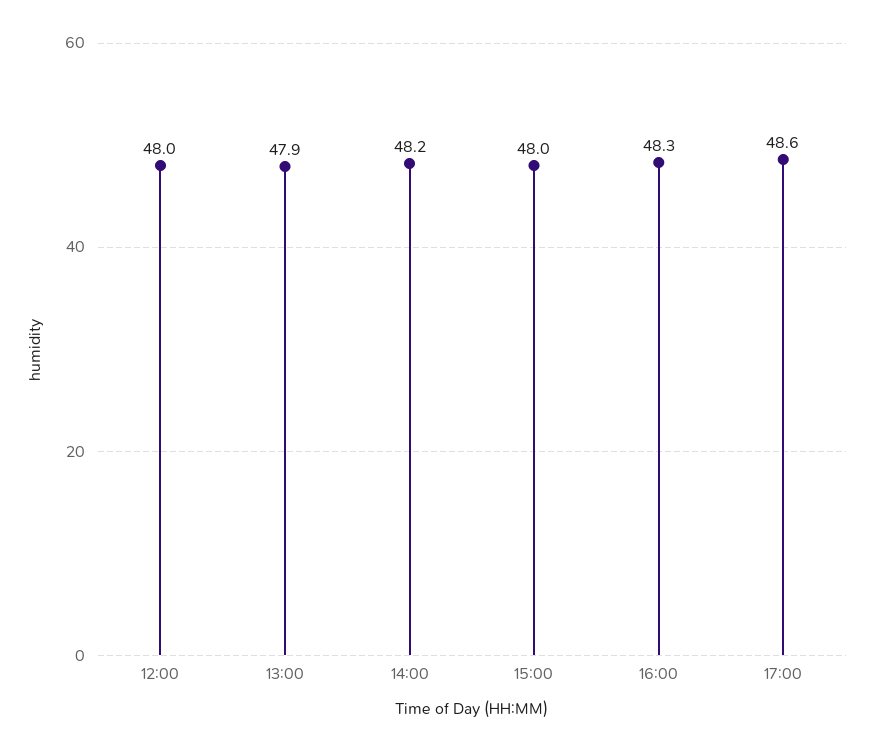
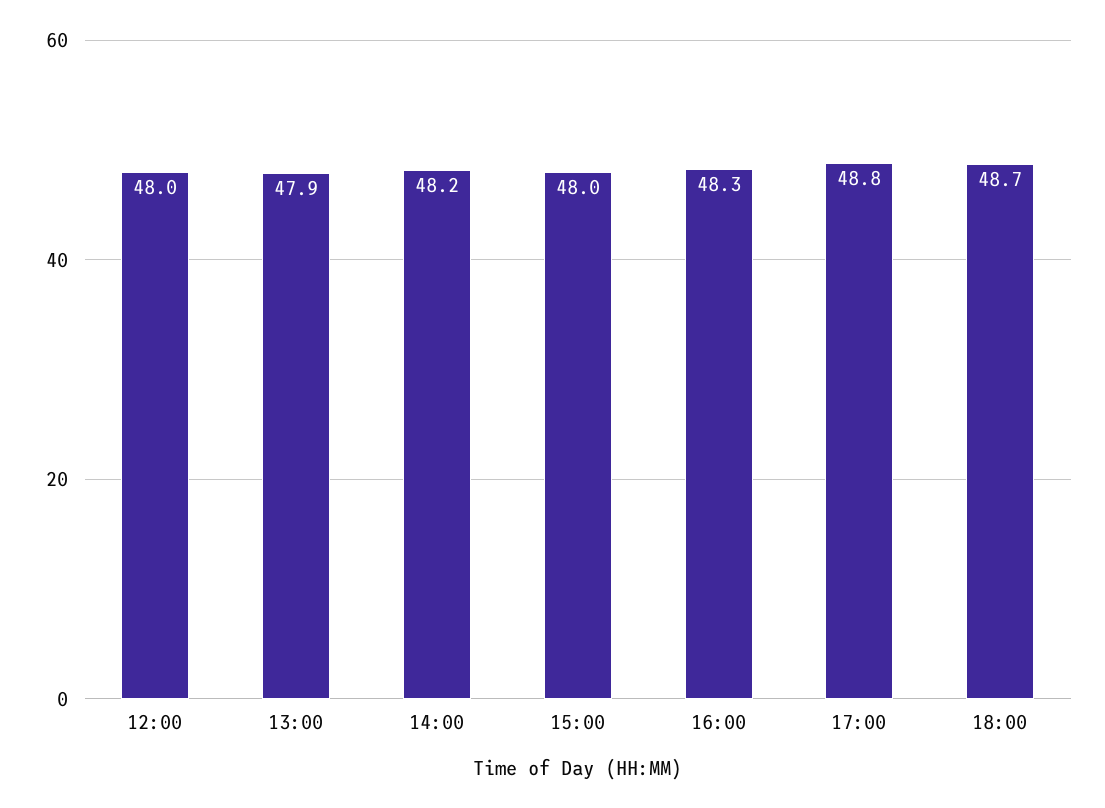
17:00: 48.6 -> 48.8
18:00: none -> 48.7

